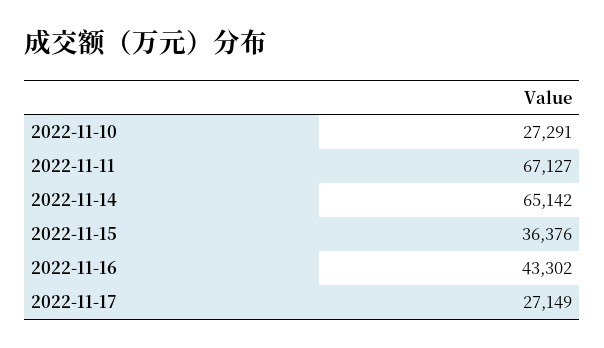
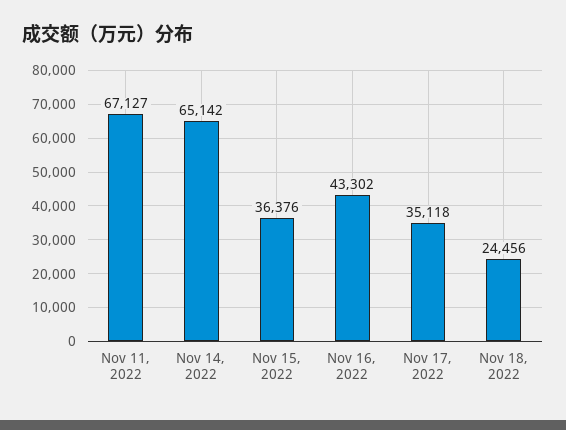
2022-11-10: 27291 -> none
2022-11-17: 27149 -> 35118
Nov 18, 2022: none -> 24456

